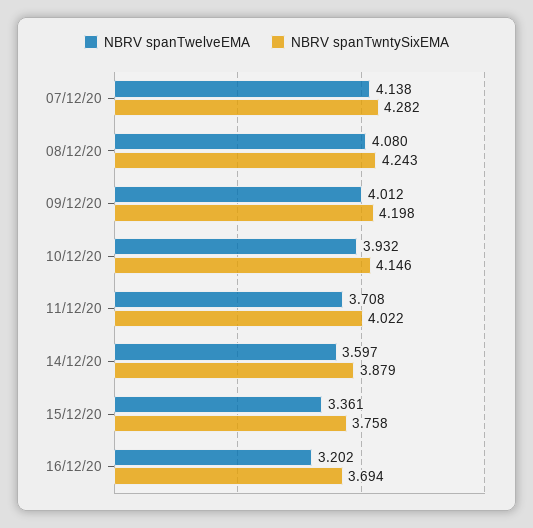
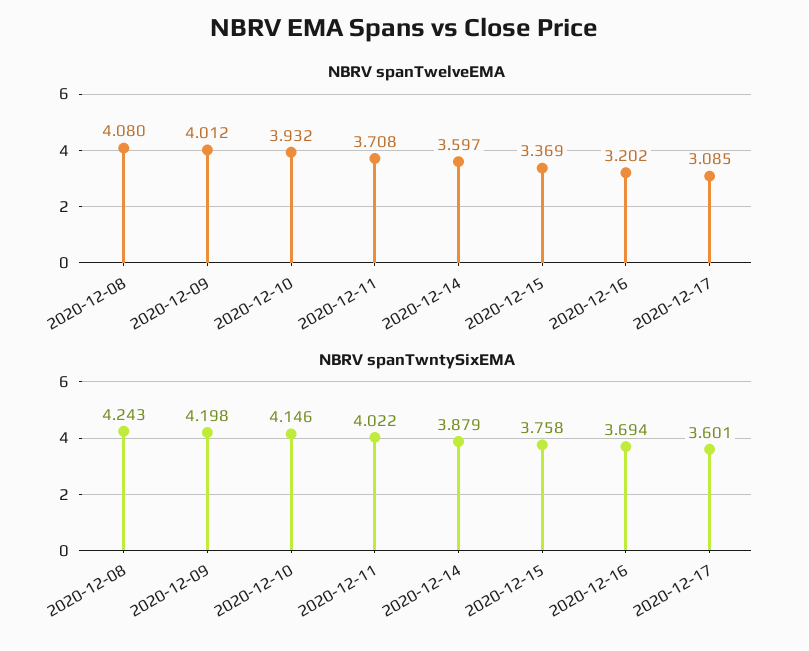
NBRV spanTwelveEMA, 07/12/20: 4.138 -> none
NBRV spanTwntySixEMA, 07/12/20: 4.282 -> none
NBRV spanTwelveEMA, 15/12/20: 3.361 -> 3.369
NBRV spanTwelveEMA, 2020-12-17: none -> 3.085
NBRV spanTwntySixEMA, 2020-12-17: none -> 3.601

